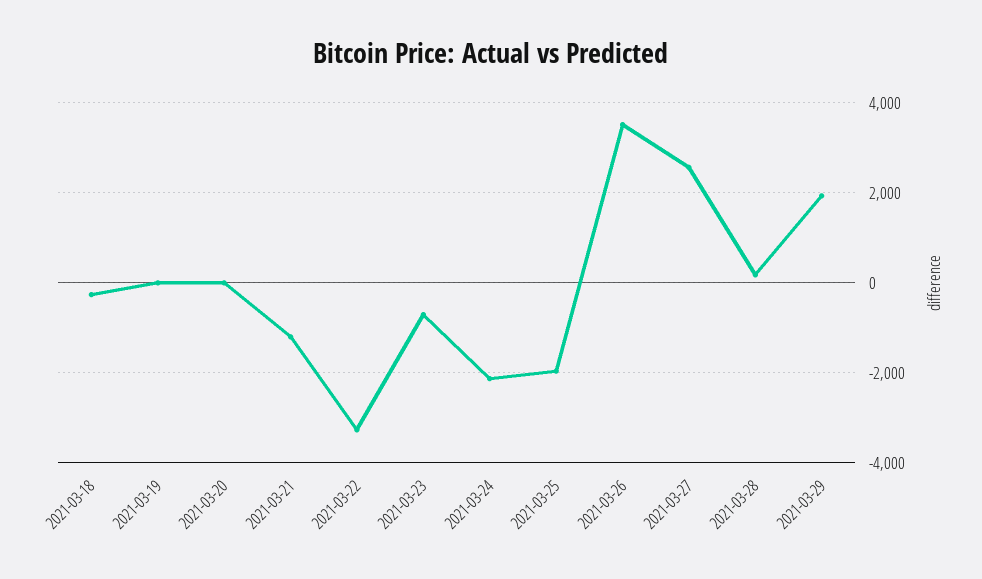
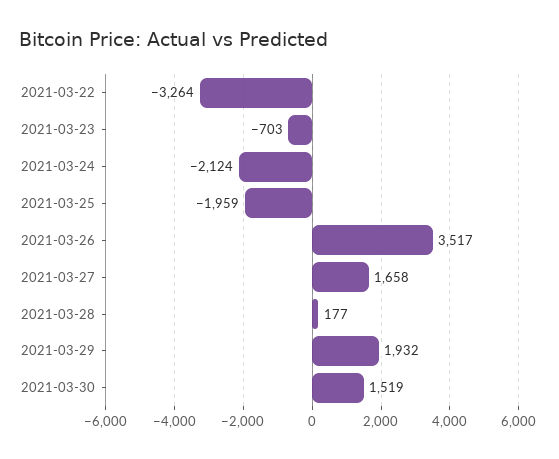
2021-03-18: -200 -> none
2021-03-19: 0 -> none
2021-03-20: 0 -> none
2021-03-21: -1200 -> none
2021-03-27: 2600 -> 1658
2021-03-30: none -> 1519

